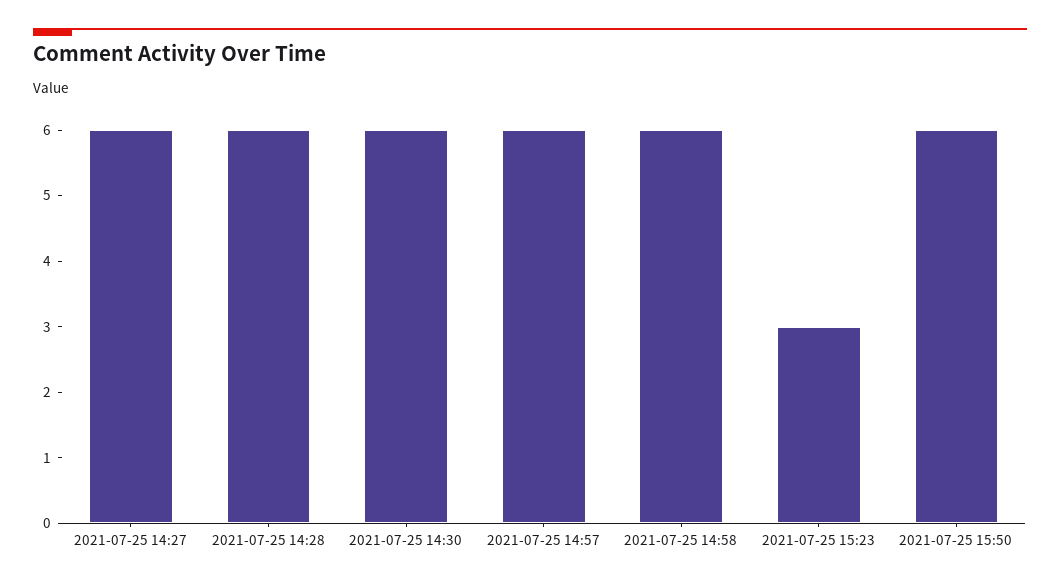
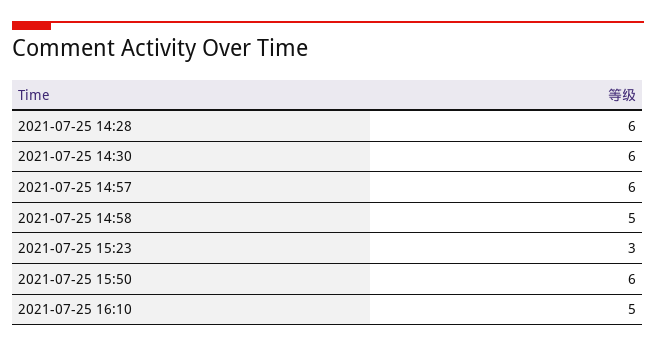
2021-07-25 14:27: 6 -> none
2021-07-25 14:58: 6 -> 5
2021-07-25 16:10: none -> 5

